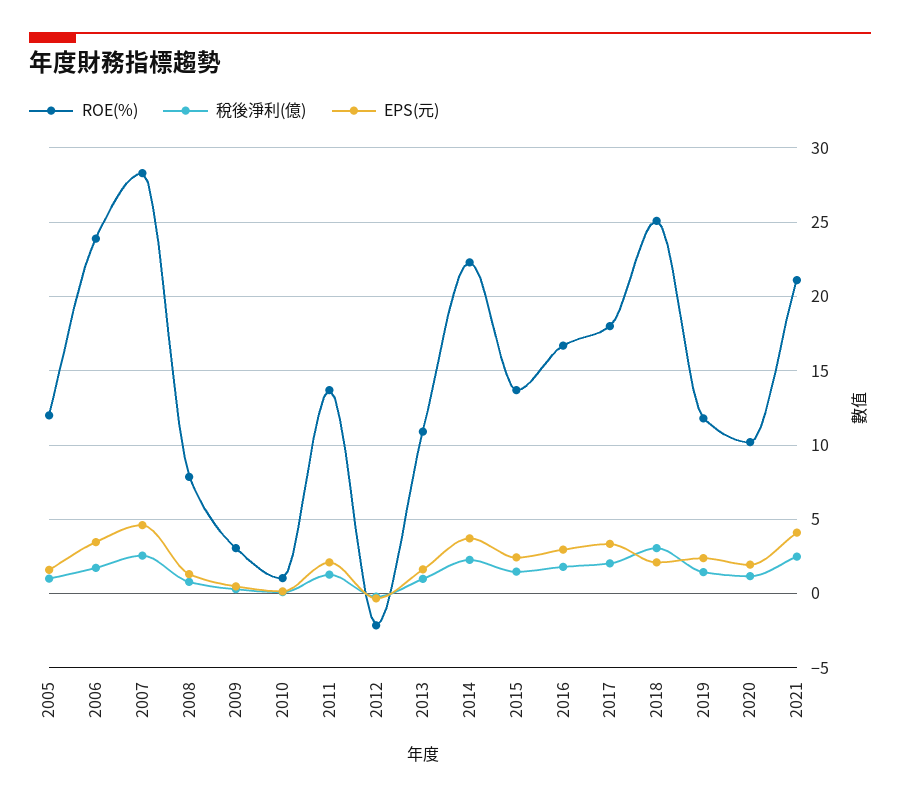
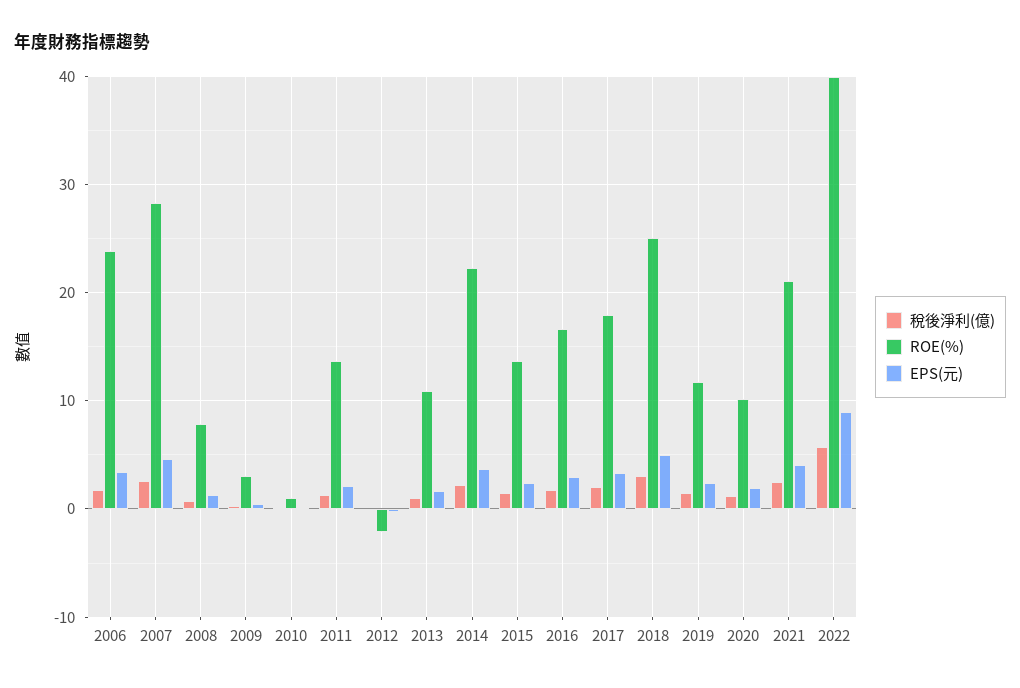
ROE(%), 2005: 12 -> none
稅後淨利(億), 2005: 1 -> none
EPS(元), 2005: 1.5 -> none
EPS(元), 2018: 2 -> 5
稅後淨利(億), 2022: none -> 6
ROE(%), 2022: none -> 40
EPS(元), 2022: none -> 9

